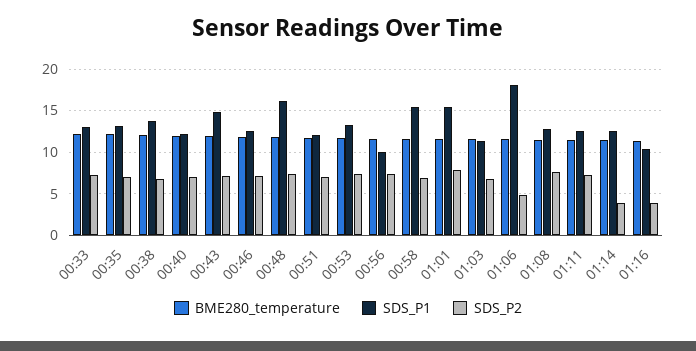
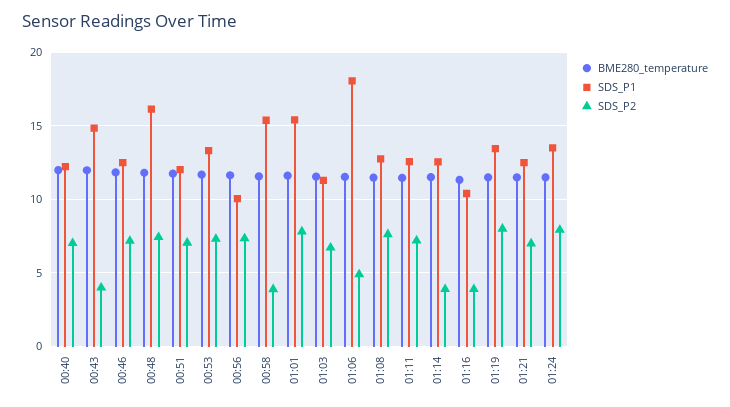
BME280_temperature, 00:33: 12 -> none
SDS_P1, 00:33: 13 -> none
SDS_P2, 00:33: 7 -> none
BME280_temperature, 00:35: 12 -> none
SDS_P1, 00:35: 13 -> none
SDS_P2, 00:35: 7 -> none
BME280_temperature, 00:38: 12 -> none
SDS_P1, 00:38: 14 -> none
SDS_P2, 00:38: 7 -> none
SDS_P2, 00:43: 7 -> 4
SDS_P2, 00:58: 7 -> 4
BME280_temperature, 01:19: none -> 11.5
SDS_P1, 01:19: none -> 13.5
SDS_P2, 01:19: none -> 8
BME280_temperature, 01:21: none -> 11.5
SDS_P1, 01:21: none -> 12.5
SDS_P2, 01:21: none -> 7
BME280_temperature, 01:24: none -> 11.5
SDS_P1, 01:24: none -> 13.5
SDS_P2, 01:24: none -> 8

